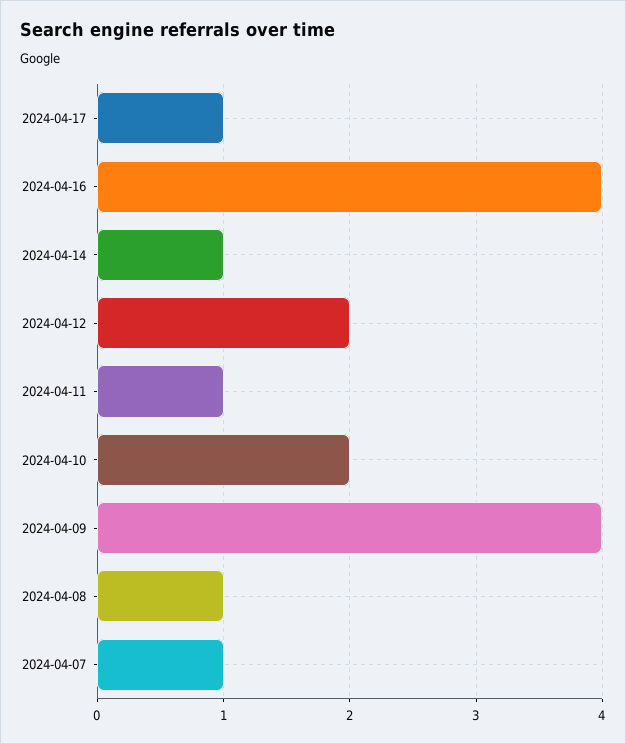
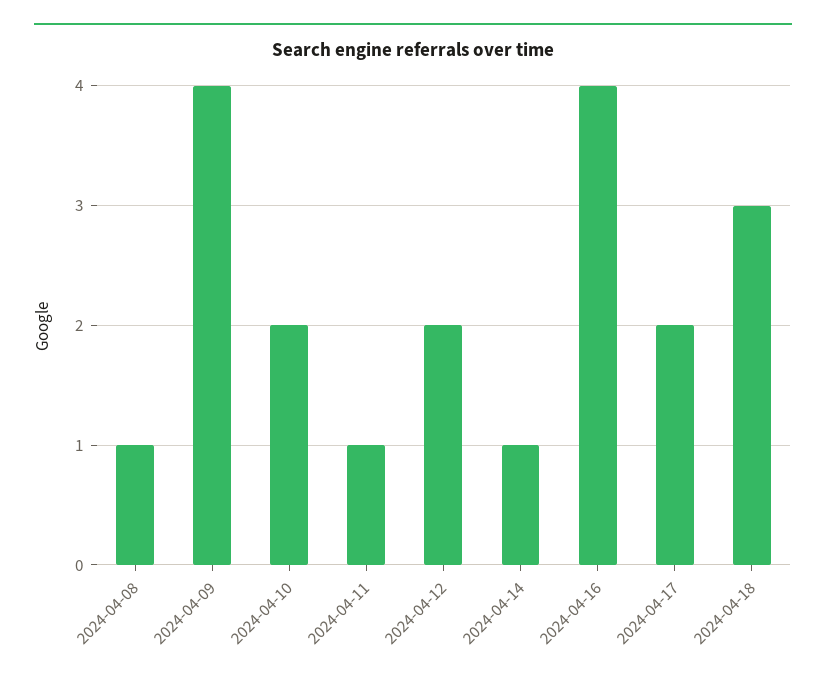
2024-04-17: 1 -> 2
2024-04-07: 1 -> none
2024-04-18: none -> 3

